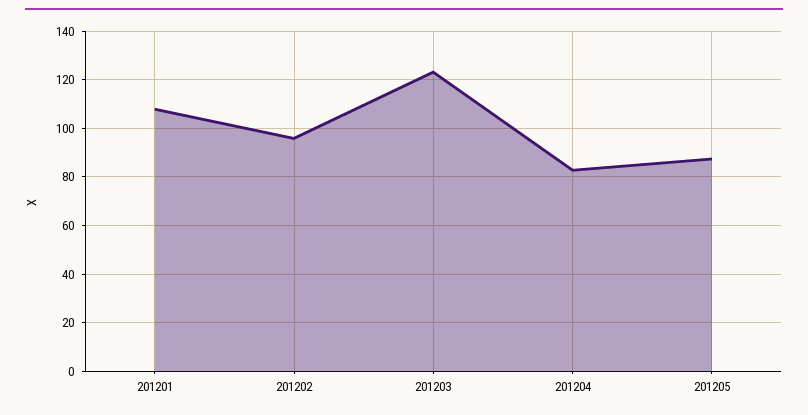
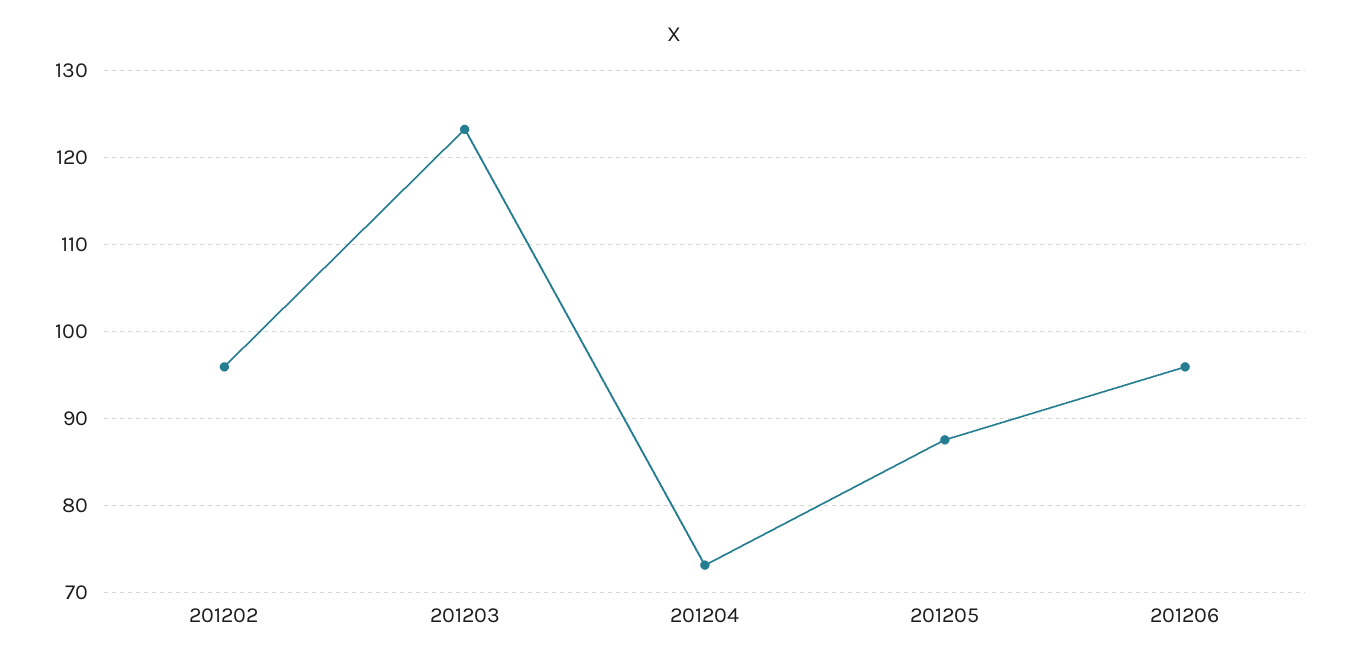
201201: 107.5 -> none
201204: 82.5 -> 73
201206: none -> 96

